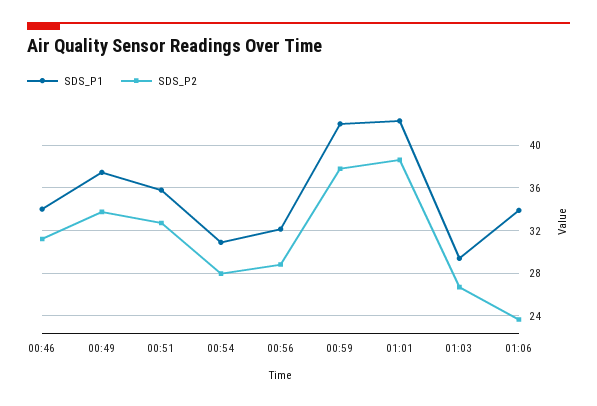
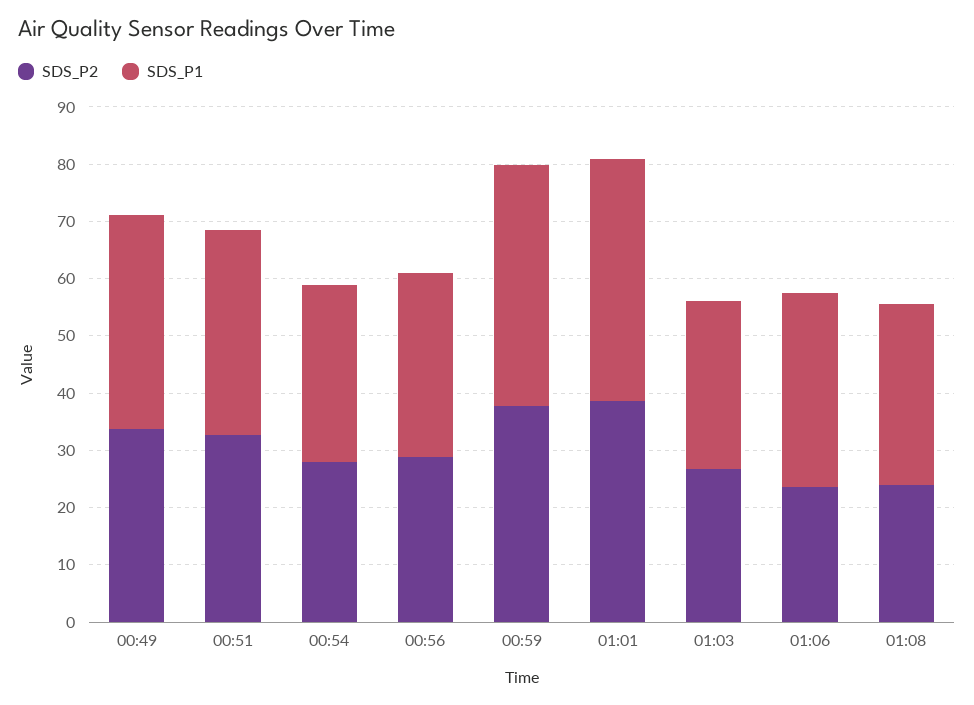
SDS_P1, 00:46: 34 -> none
SDS_P2, 00:46: 31 -> none
SDS_P2, 01:08: none -> 24
SDS_P1, 01:08: none -> 32

